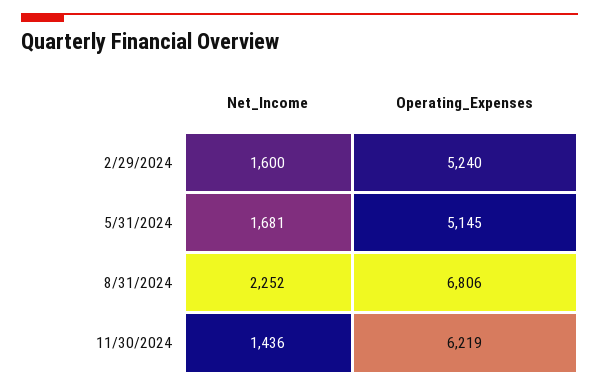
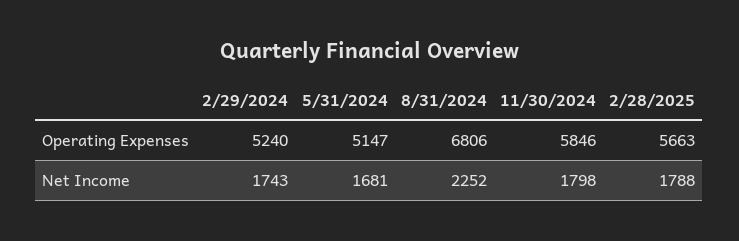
Net_Income, 2/29/2024: 1600 -> 1743
Operating_Expenses, 5/31/2024: 5145 -> 5147
Net_Income, 11/30/2024: 1436 -> 1798
Operating_Expenses, 11/30/2024: 6219 -> 5846
Operating_Expenses, 2/28/2025: none -> 5663
Net_Income, 2/28/2025: none -> 1788

